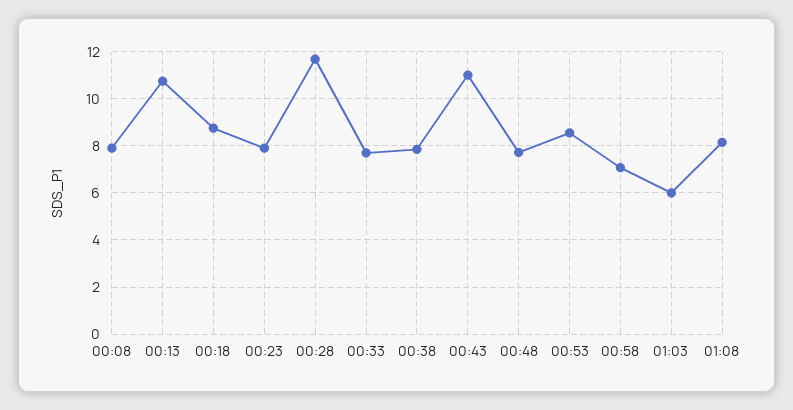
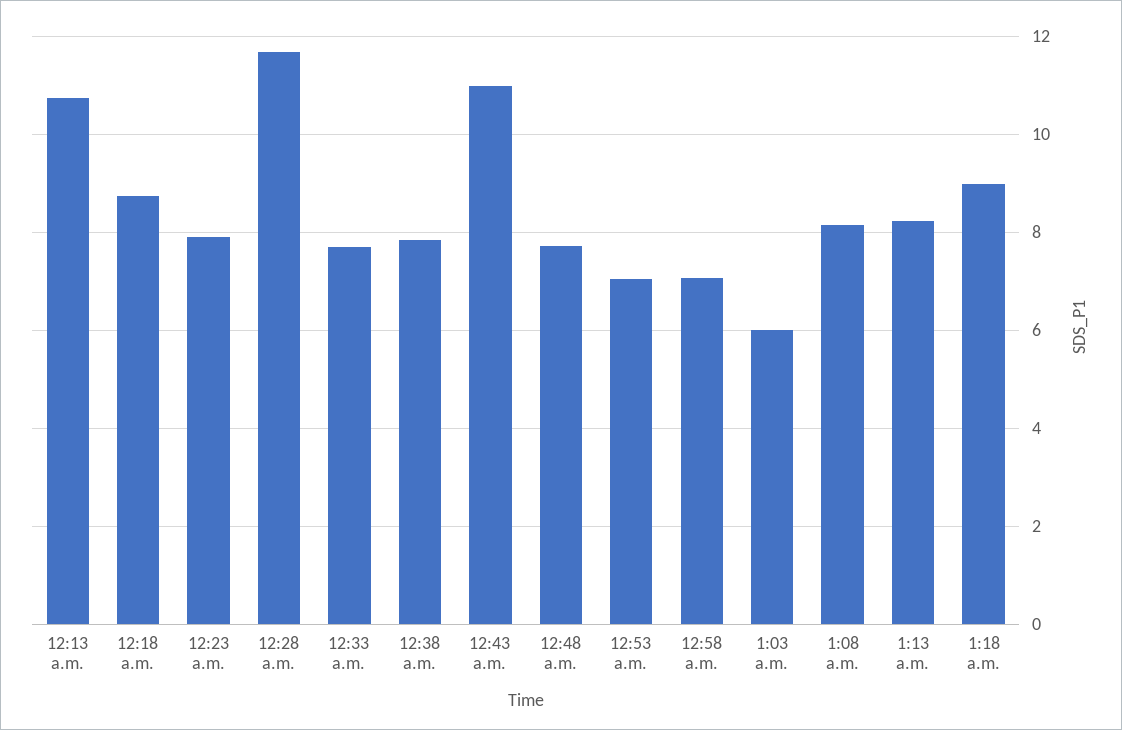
00:08: 8 -> none
00:53: 8.5 -> 7
1:13 a.m.: none -> 8.2
1:18 a.m.: none -> 9

